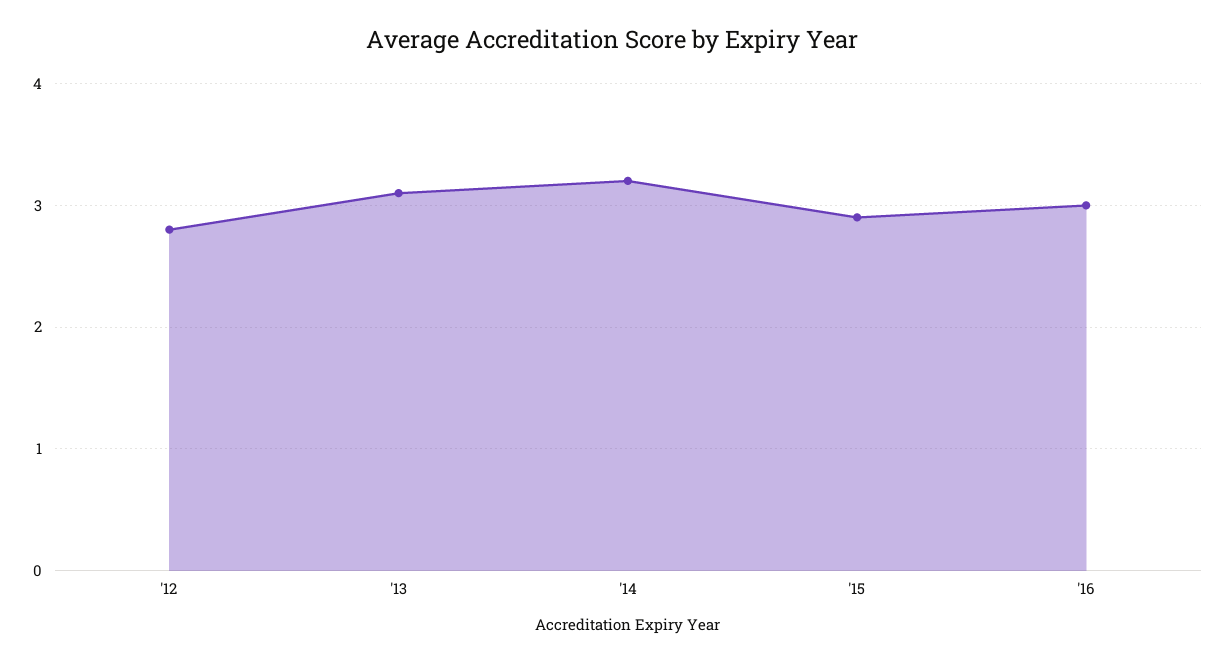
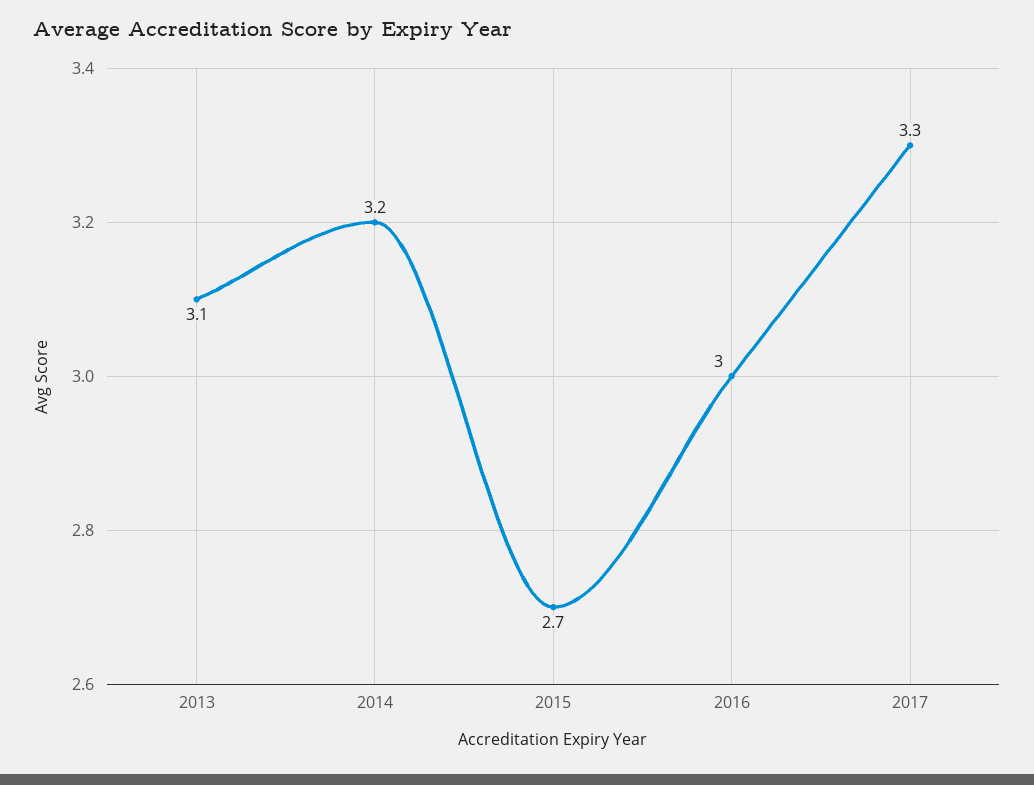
'12: 2.8 -> none
'15: 2.9 -> 2.7
2017: none -> 3.3

